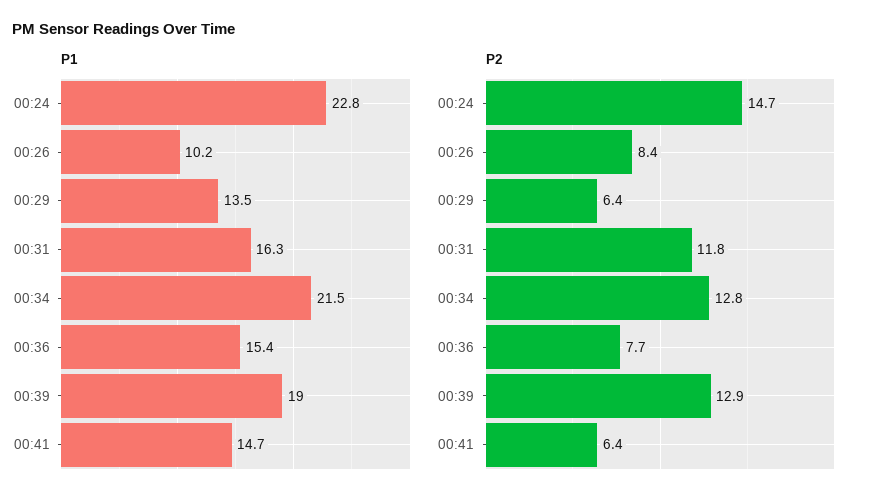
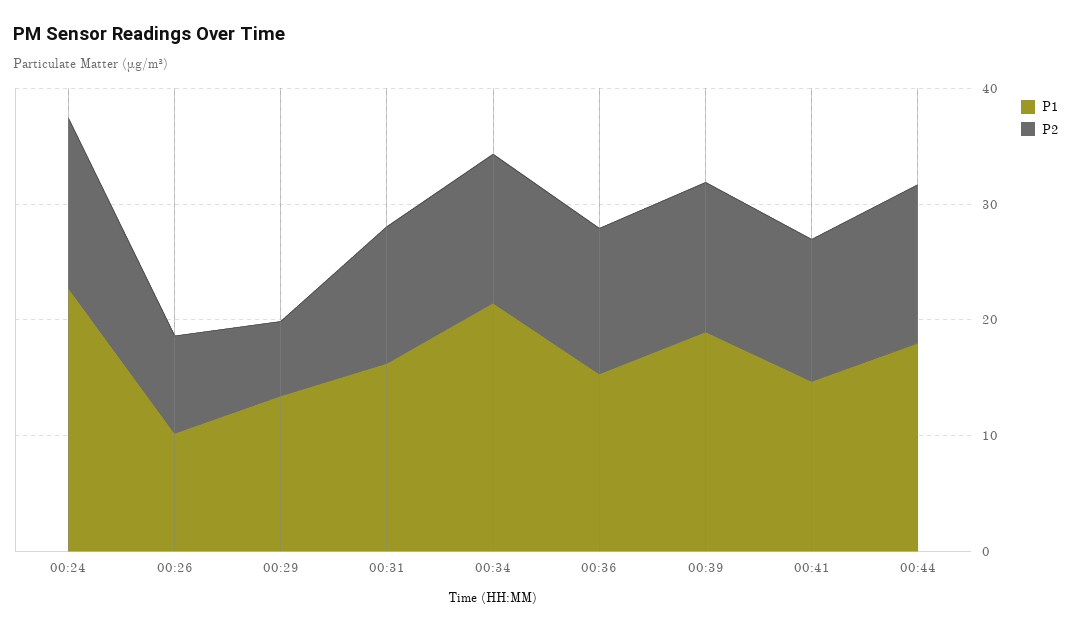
P2, 00:36: 7.7 -> 12
P2, 00:41: 6.4 -> 12
P1, 00:44: none -> 18
P2, 00:44: none -> 14

